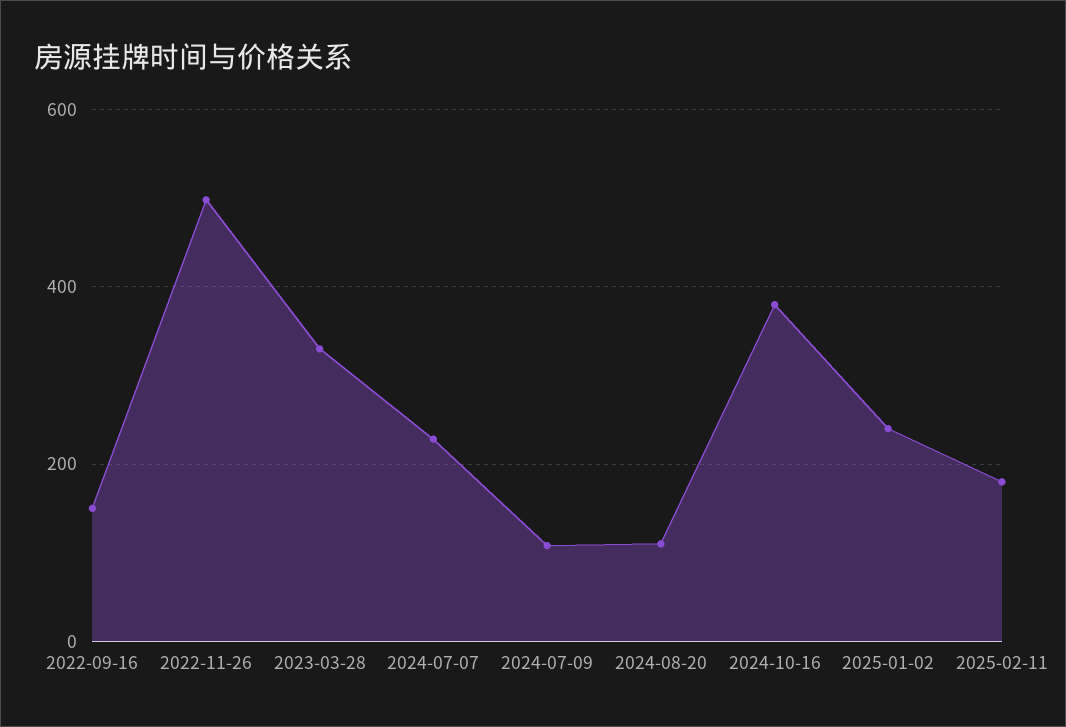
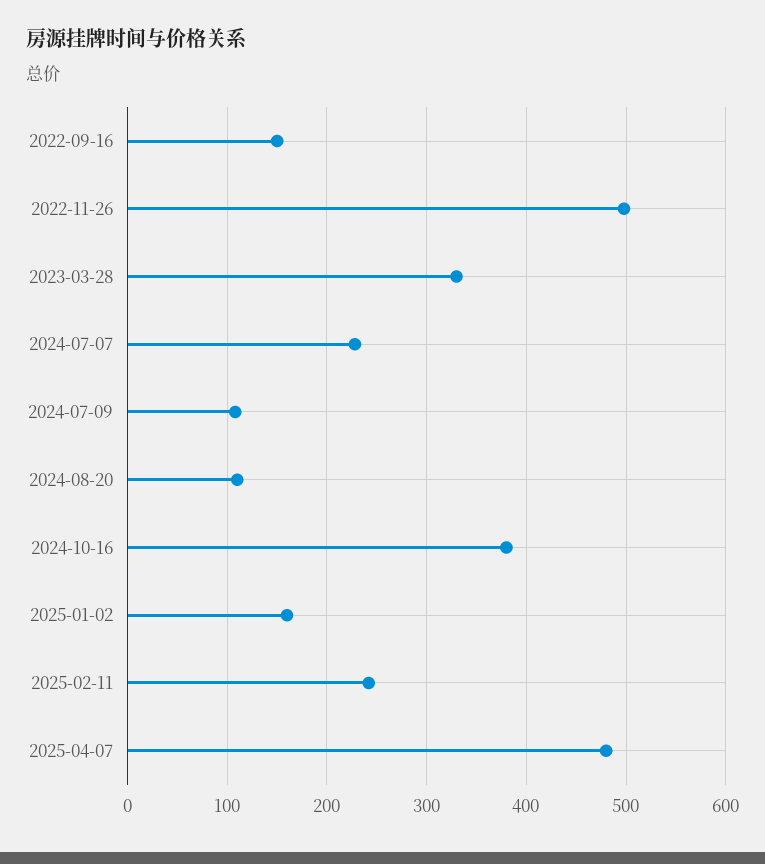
2025-01-02: 240 -> 160
2025-02-11: 180 -> 240
2025-04-07: none -> 480

